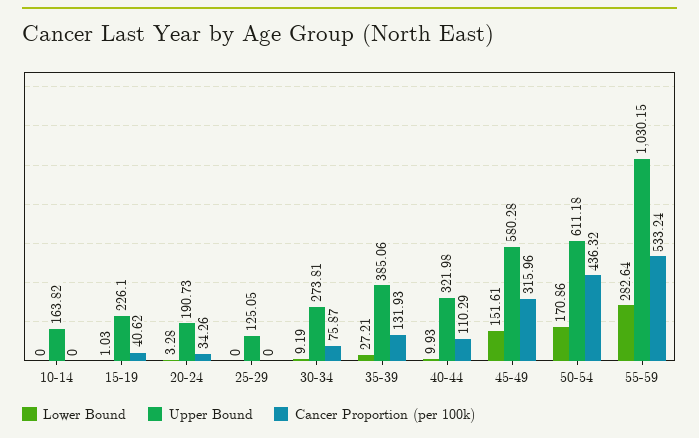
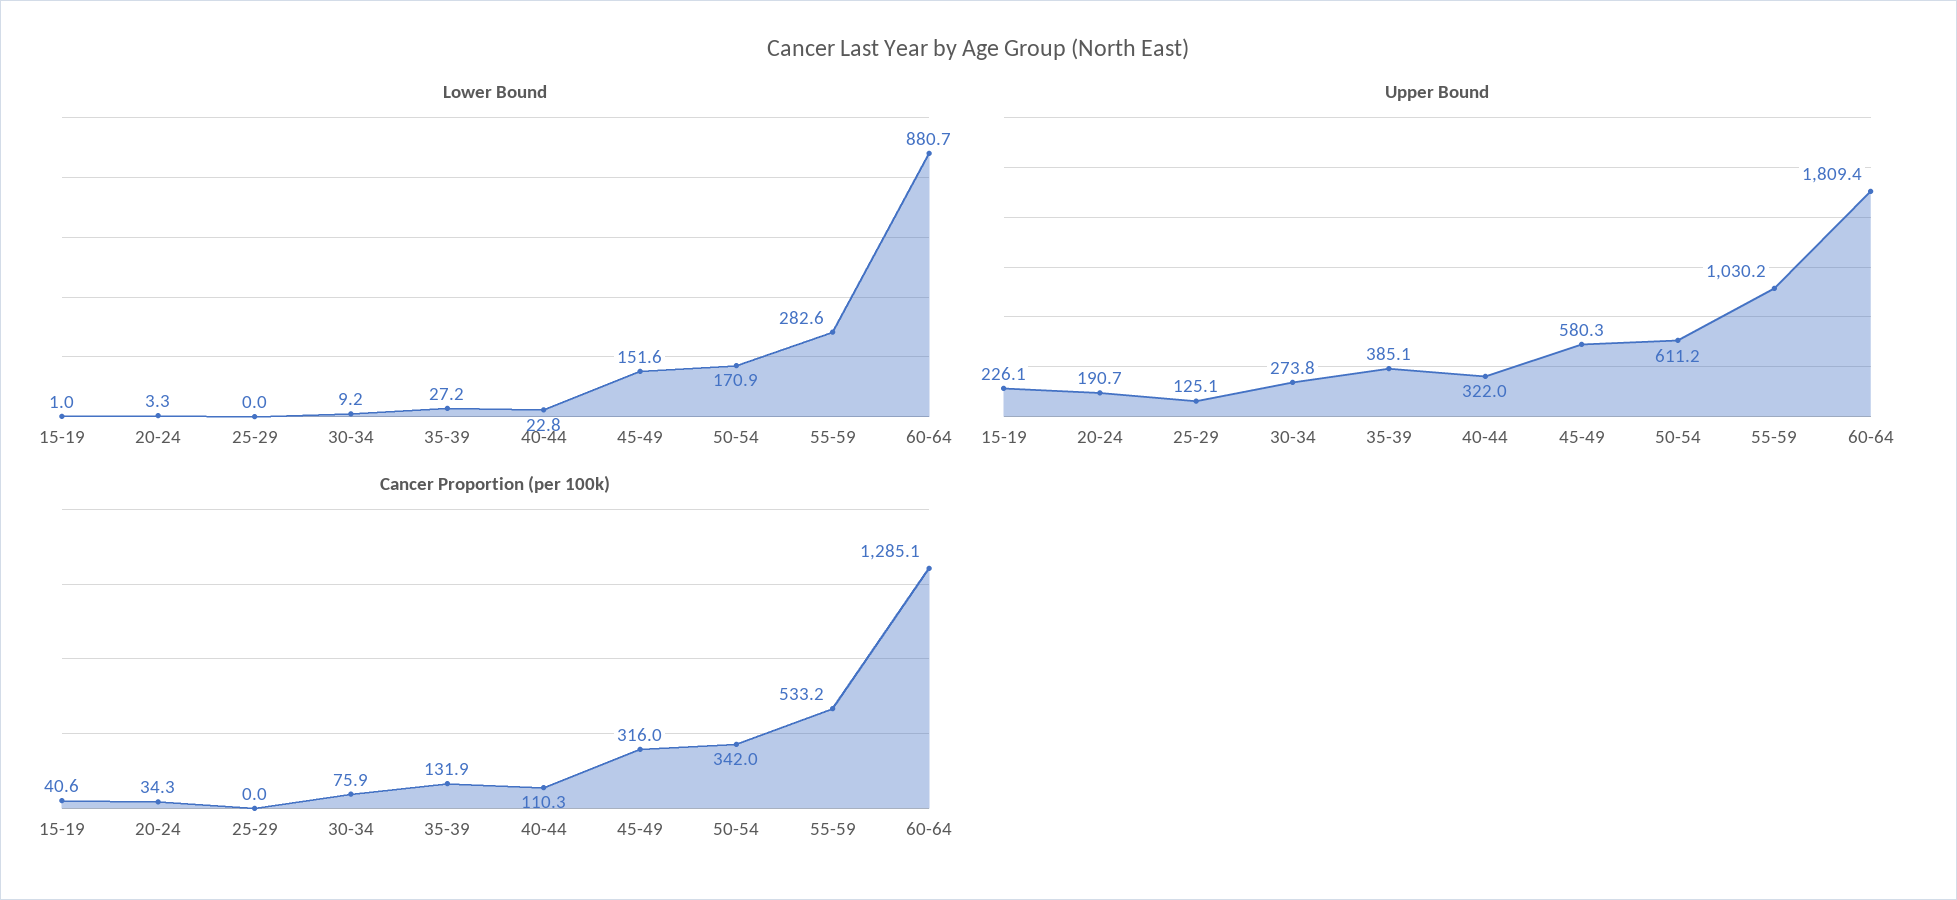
Lower Bound, 10-14: 0 -> none
Upper Bound, 10-14: 163.82 -> none
Cancer Proportion (per 100k), 10-14: 0 -> none
Lower Bound, 40-44: 9.93 -> 22.8
Cancer Proportion (per 100k), 50-54: 436.32 -> 342
Lower Bound, 60-64: none -> 880.7
Upper Bound, 60-64: none -> 1809.4
Cancer Proportion (per 100k), 60-64: none -> 1285.1

